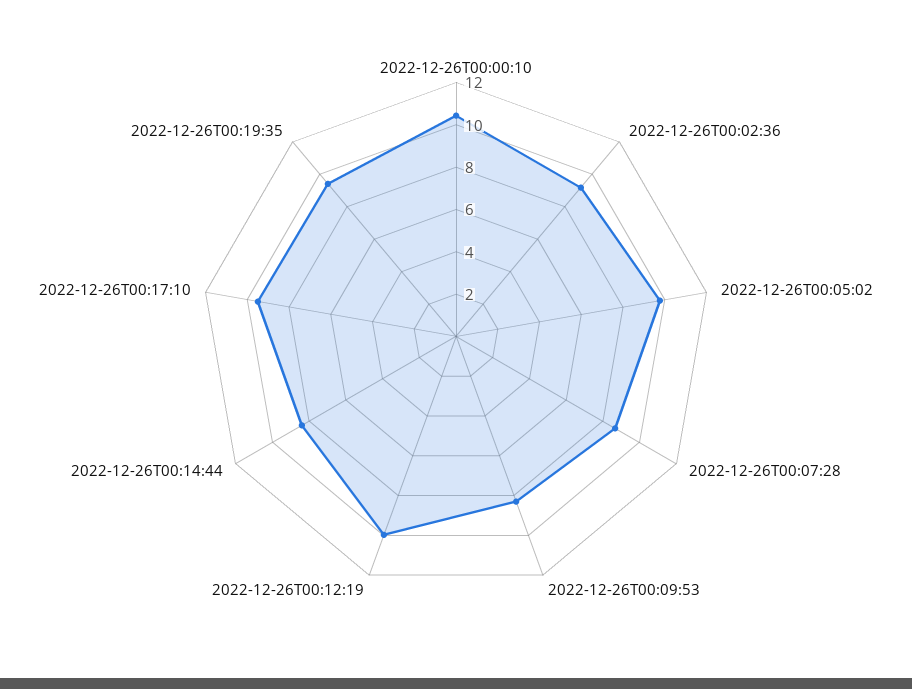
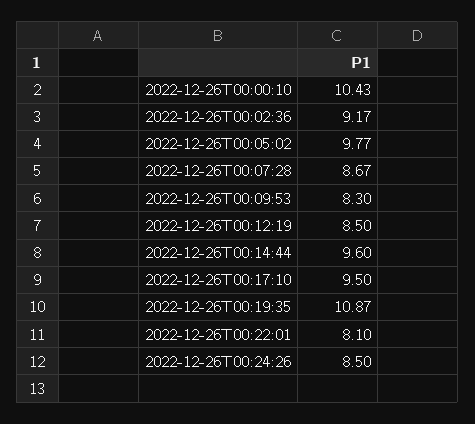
2022-12-26T00:12:19: 10 -> 8.5
2022-12-26T00:14:44: 8.5 -> 9.6
2022-12-26T00:19:35: 9.5 -> 10.87
2022-12-26T00:22:01: none -> 8.1
2022-12-26T00:24:26: none -> 8.5

